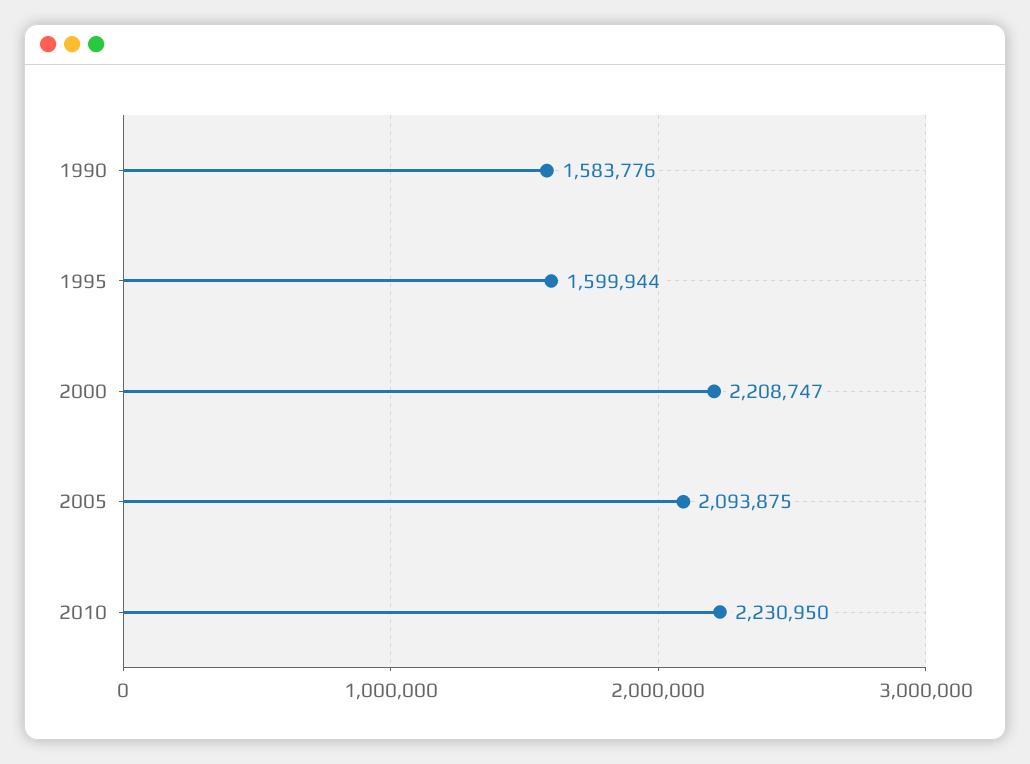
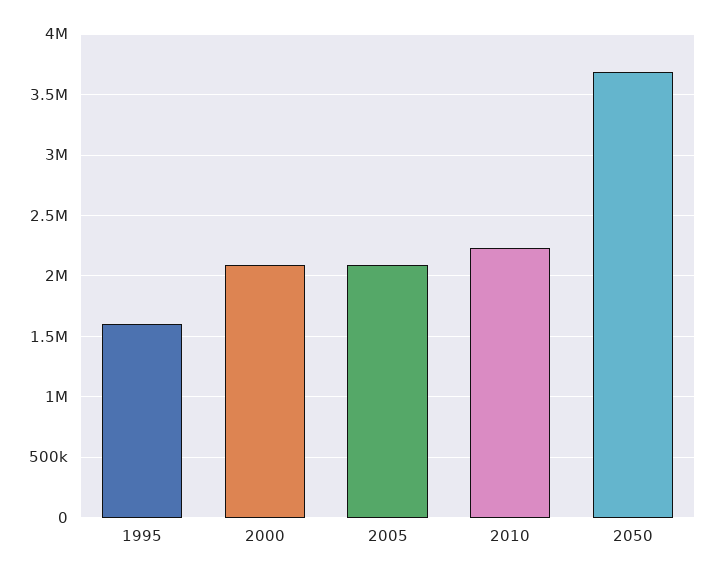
1990: 1583776 -> none
2000: 2208747 -> 2100000
2050: none -> 3700000

